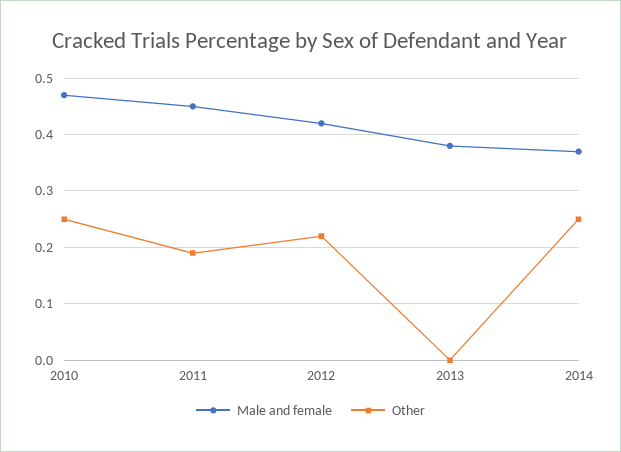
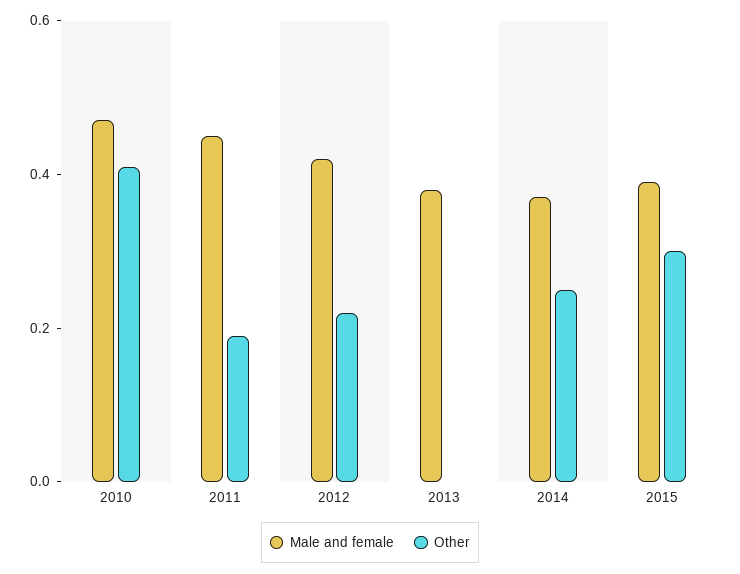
Other, 2010: 0.25 -> 0.4
Male and female, 2015: none -> 0.4
Other, 2015: none -> 0.3

